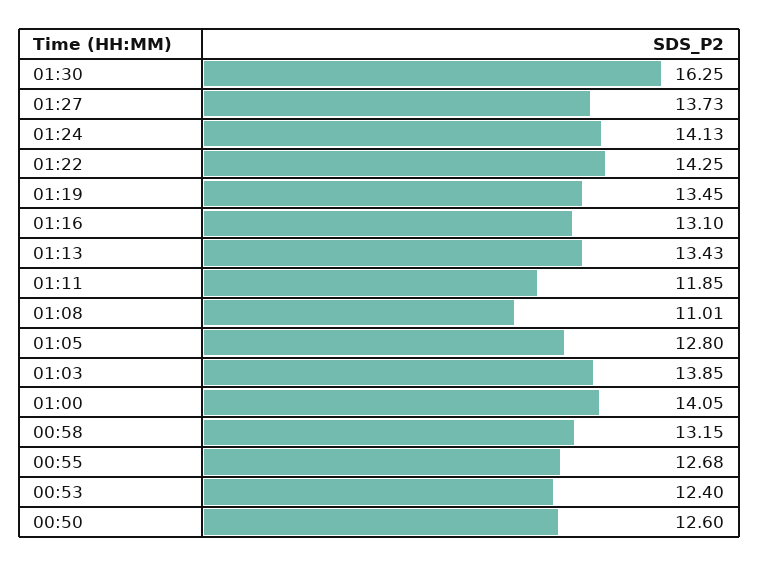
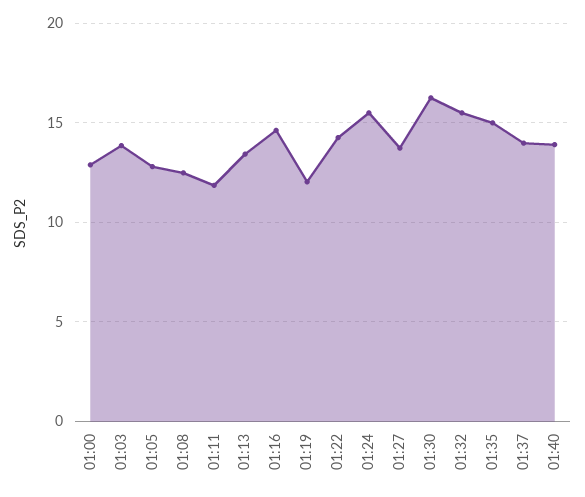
01:24: 14.13 -> 15.5
01:19: 13.45 -> 12
01:16: 13.1 -> 14.5
01:08: 11.01 -> 12.5
01:00: 14.05 -> 13
00:58: 13.15 -> none
00:55: 12.68 -> none
00:53: 12.4 -> none
00:50: 12.6 -> none
01:32: none -> 15.5
01:35: none -> 15
01:37: none -> 14
01:40: none -> 14

